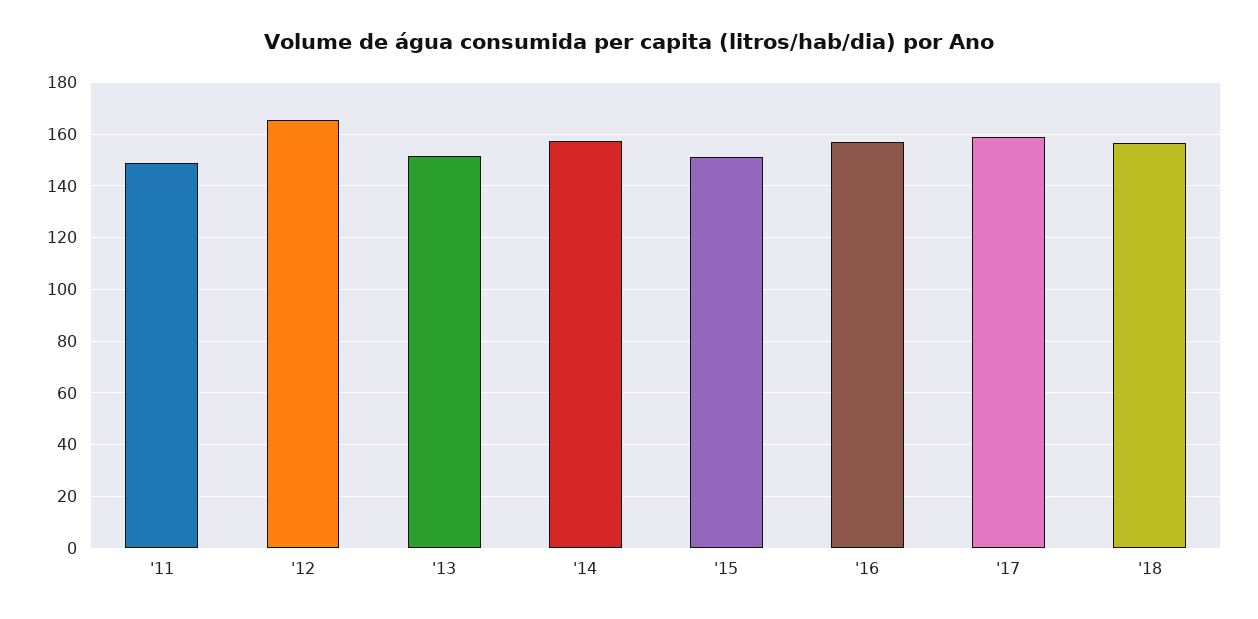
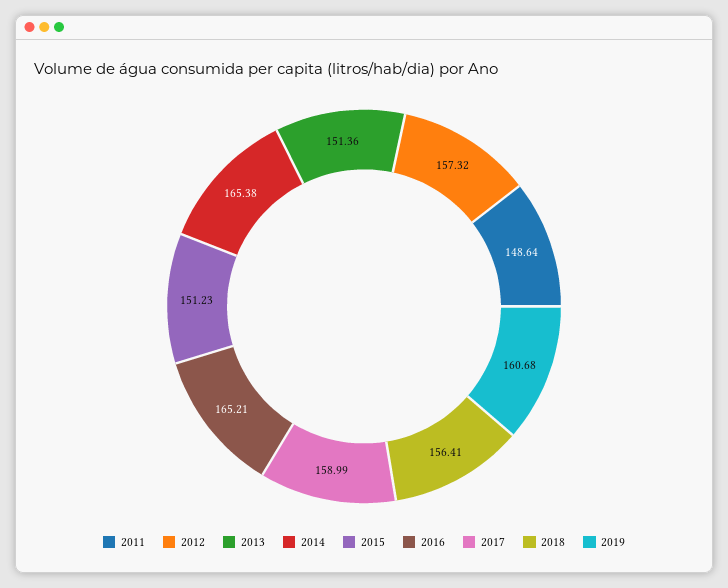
'12: 165 -> 157.32
'14: 157.5 -> 165.38
'16: 157.5 -> 165.21
2019: none -> 160.68

